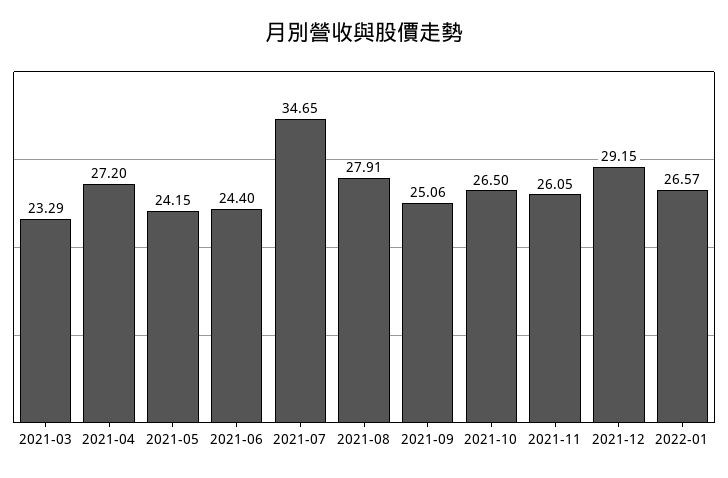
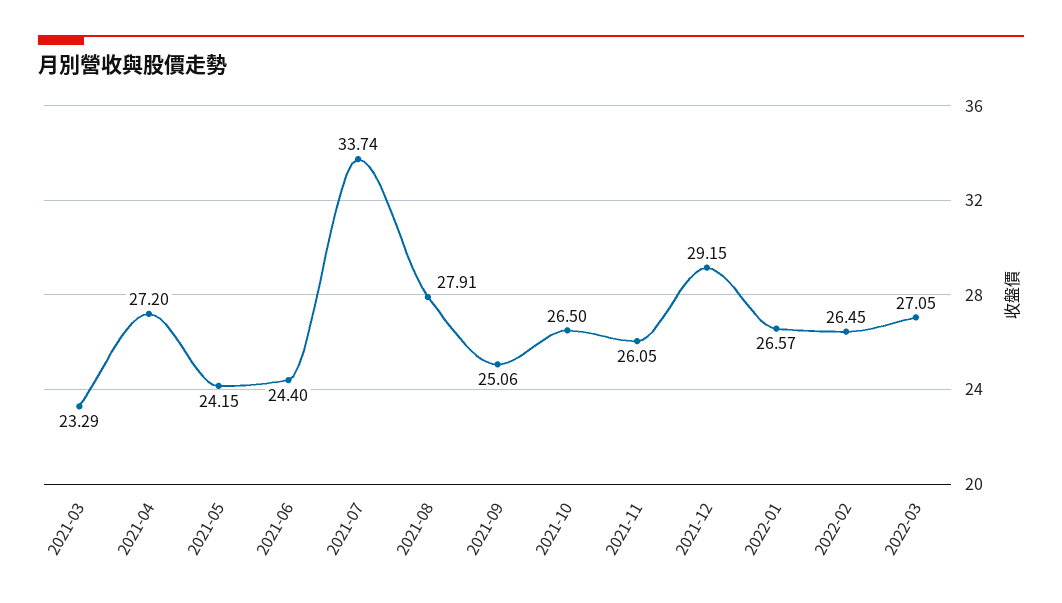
2021-07: 34.65 -> 33.74
2022-02: none -> 26.45
2022-03: none -> 27.05

